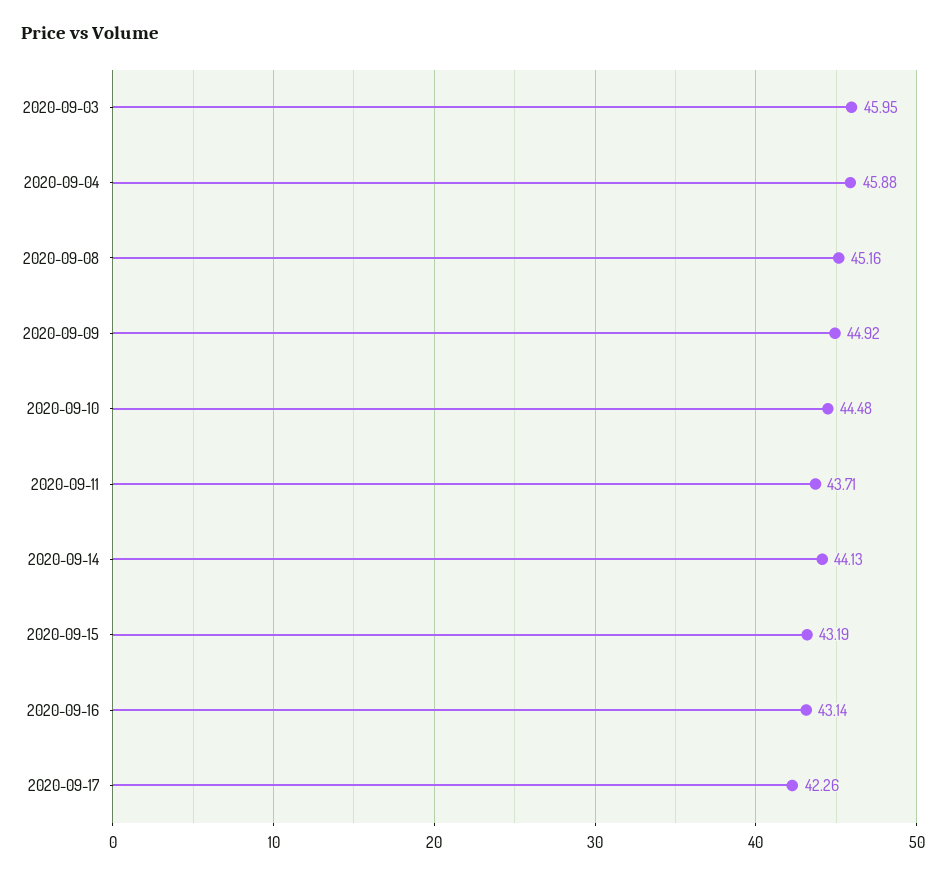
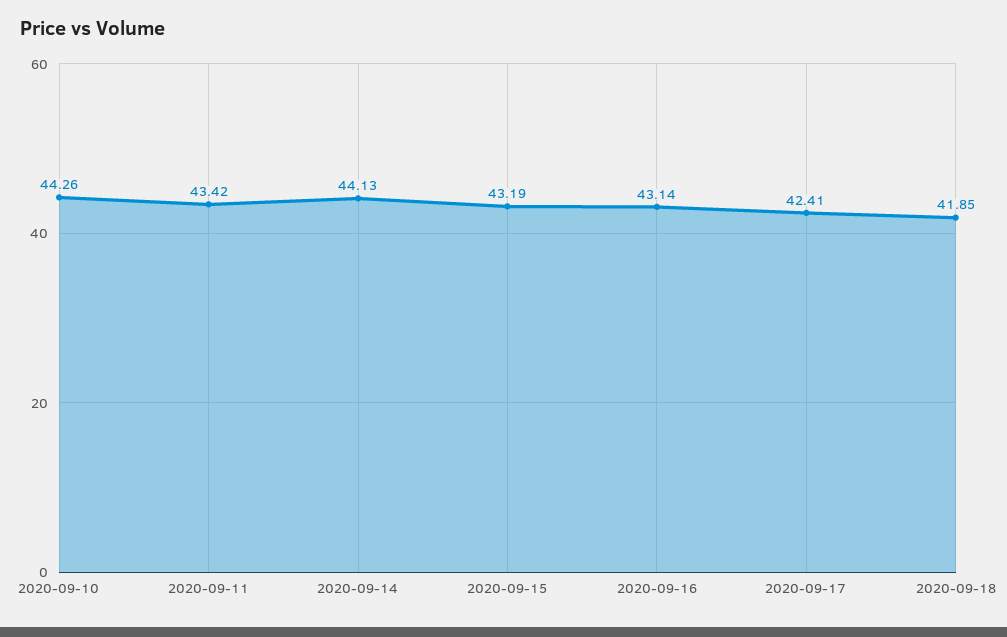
2020-09-03: 45.95 -> none
2020-09-04: 45.88 -> none
2020-09-08: 45.16 -> none
2020-09-09: 44.92 -> none
2020-09-10: 44.48 -> 44.26
2020-09-11: 43.71 -> 43.42
2020-09-17: 42.26 -> 42.41
2020-09-18: none -> 41.85

